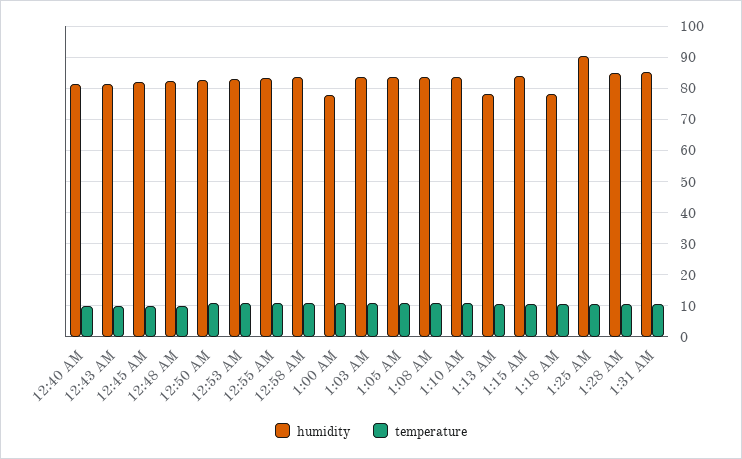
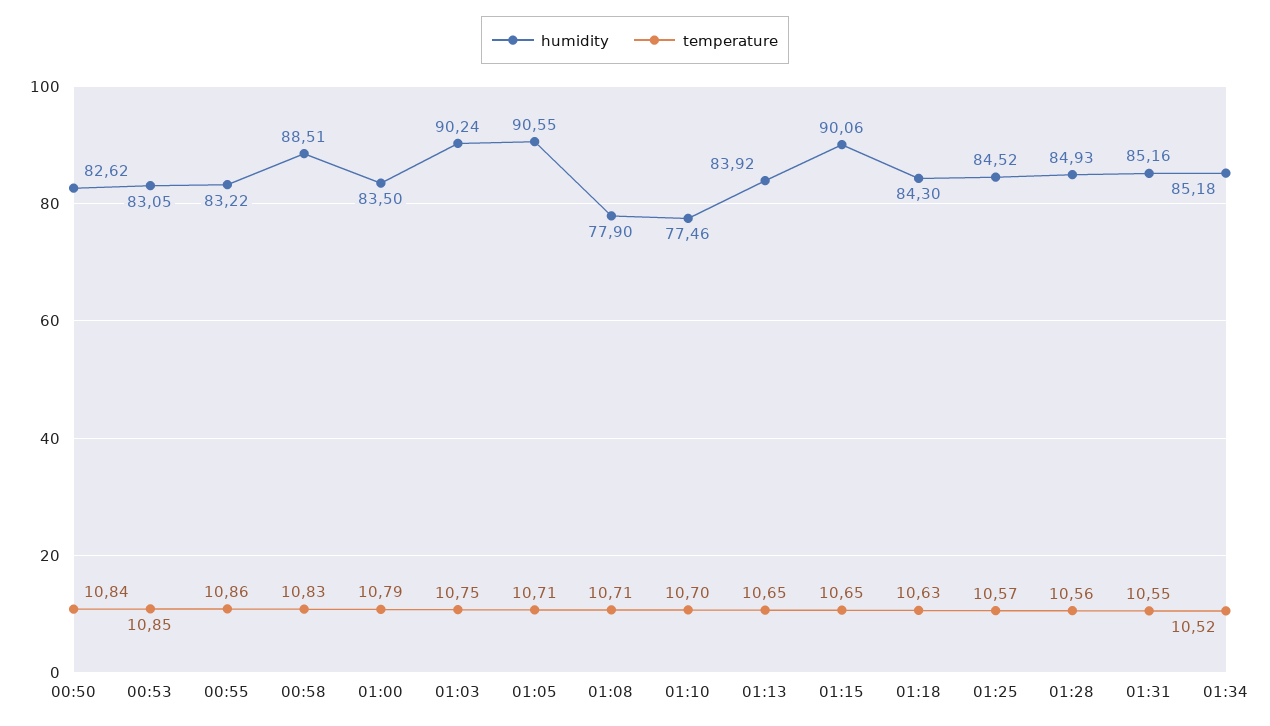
humidity, 12:40 AM: 82 -> none
temperature, 12:40 AM: 10 -> none
humidity, 12:43 AM: 82 -> none
temperature, 12:43 AM: 10 -> none
humidity, 12:45 AM: 82 -> none
temperature, 12:45 AM: 10 -> none
humidity, 12:48 AM: 82 -> none
temperature, 12:48 AM: 10 -> none
humidity, 12:58 AM: 84 -> 88.51
humidity, 1:00 AM: 78 -> 83.5
humidity, 1:03 AM: 84 -> 90.24
humidity, 1:05 AM: 84 -> 90.55
humidity, 1:08 AM: 84 -> 77.9
humidity, 1:10 AM: 84 -> 77.46
humidity, 1:13 AM: 78 -> 83.92
humidity, 1:15 AM: 84 -> 90.06
humidity, 1:18 AM: 78 -> 84.3
humidity, 1:25 AM: 90 -> 84.52
humidity, 01:34: none -> 85.18
temperature, 01:34: none -> 10.52

